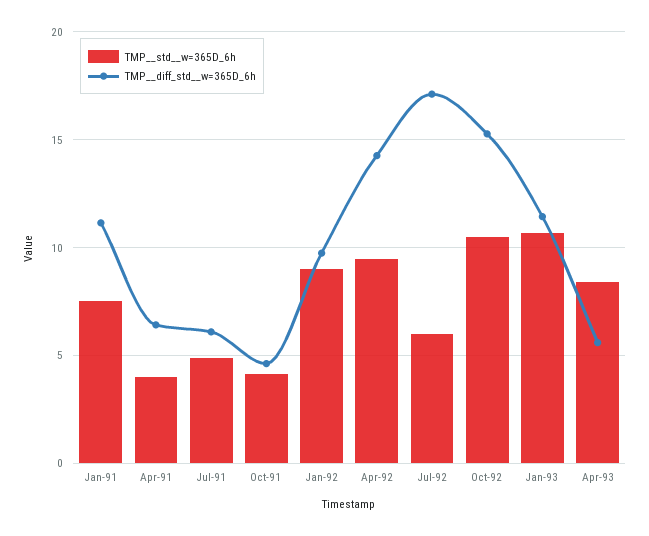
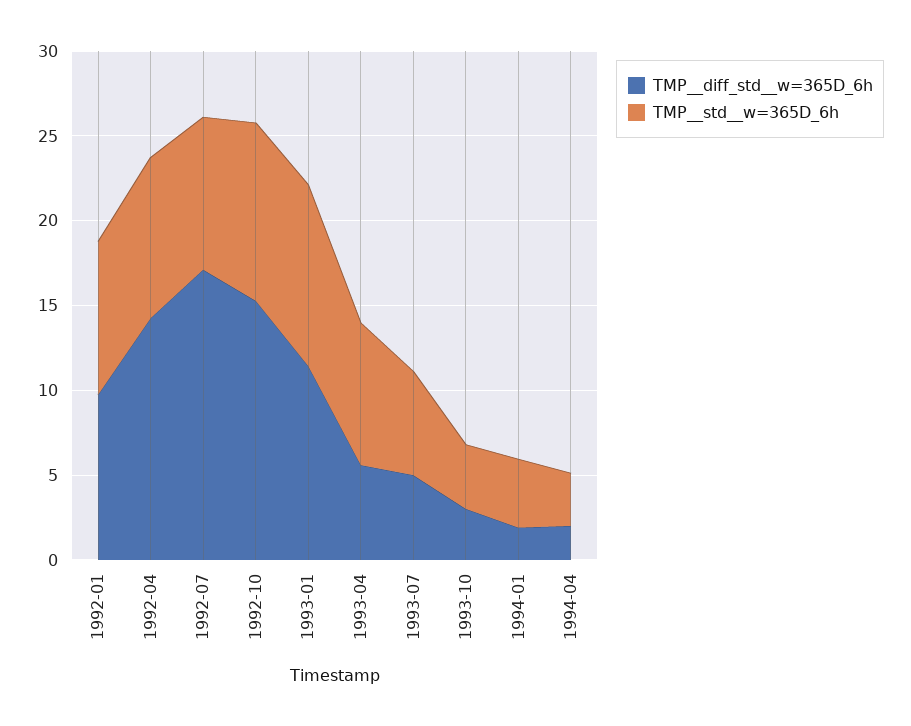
TMP__std__w=365D_6h, Jan-91: 7.5 -> none
TMP__diff_std__w=365D_6h, Jan-91: 11 -> none
TMP__std__w=365D_6h, Apr-91: 4 -> none
TMP__diff_std__w=365D_6h, Apr-91: 6.5 -> none
TMP__std__w=365D_6h, Jul-91: 5 -> none
TMP__diff_std__w=365D_6h, Jul-91: 6 -> none
TMP__std__w=365D_6h, Oct-91: 4 -> none
TMP__diff_std__w=365D_6h, Oct-91: 4.5 -> none
TMP__std__w=365D_6h, Jul-92: 6 -> 9
TMP__diff_std__w=365D_6h, 1993-07: none -> 5
TMP__std__w=365D_6h, 1993-07: none -> 6
TMP__diff_std__w=365D_6h, 1993-10: none -> 3
TMP__std__w=365D_6h, 1993-10: none -> 4
TMP__diff_std__w=365D_6h, 1994-01: none -> 2
TMP__std__w=365D_6h, 1994-01: none -> 4
TMP__diff_std__w=365D_6h, 1994-04: none -> 2
TMP__std__w=365D_6h, 1994-04: none -> 3

